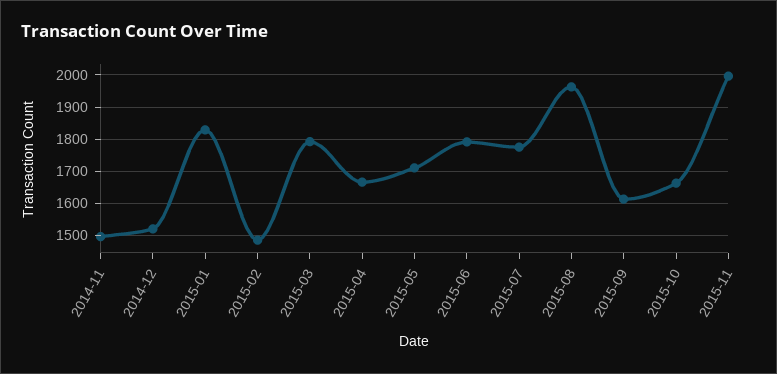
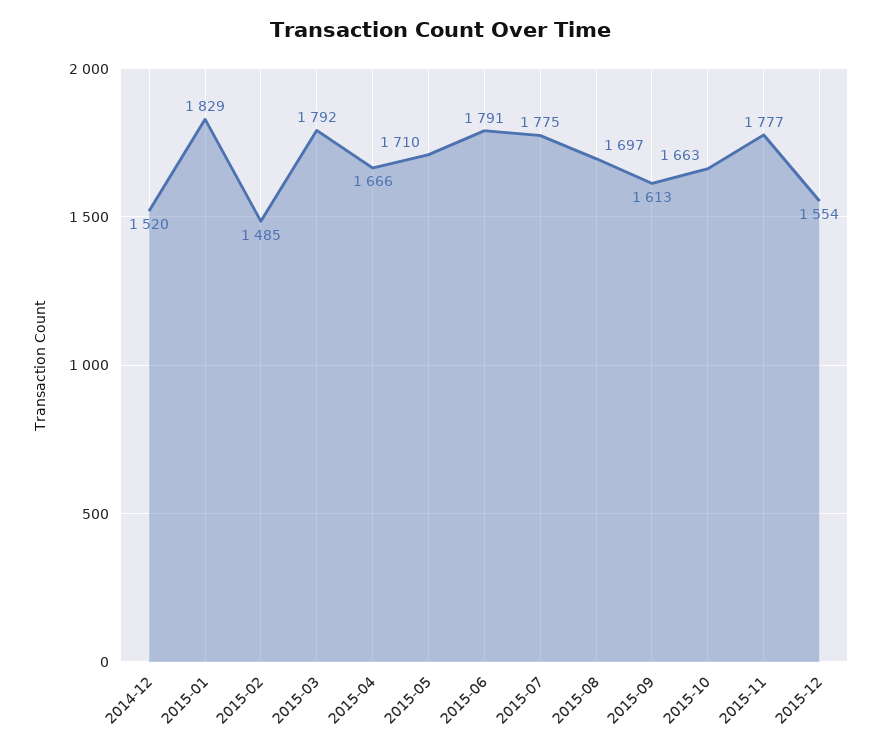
2014-11: 1500 -> none
2015-08: 1960 -> 1697
2015-11: 2000 -> 1777
2015-12: none -> 1554

